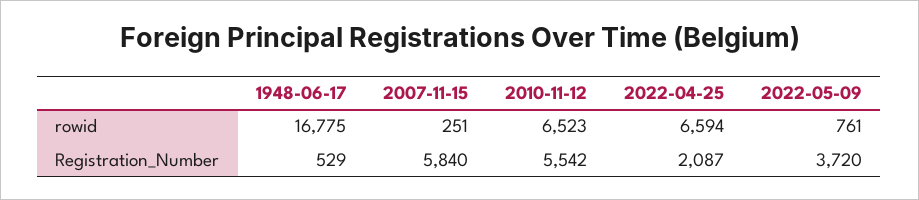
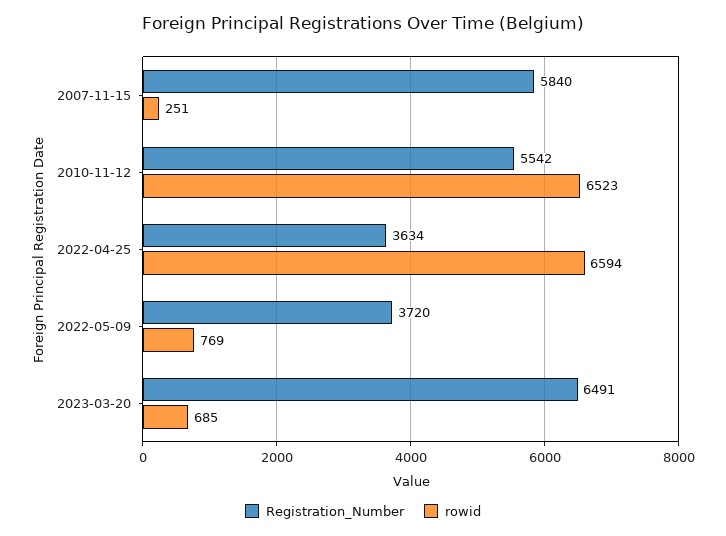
rowid, 1948-06-17: 16775 -> none
rowid, 2022-05-09: 761 -> 769
Registration_Number, 1948-06-17: 529 -> none
Registration_Number, 2022-04-25: 2087 -> 3634
Registration_Number, 2023-03-20: none -> 6491
rowid, 2023-03-20: none -> 685

